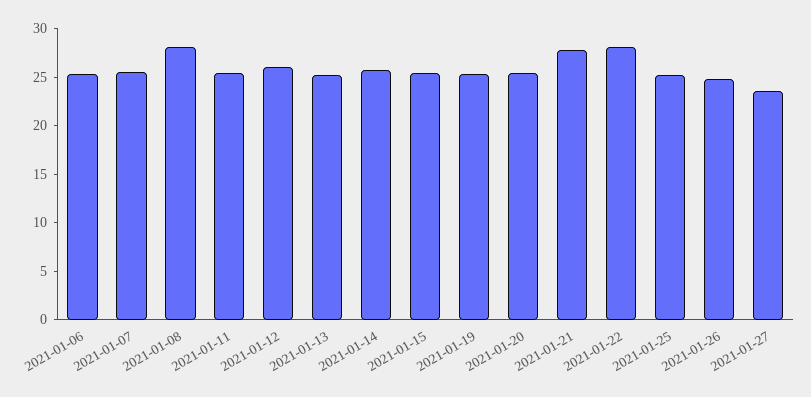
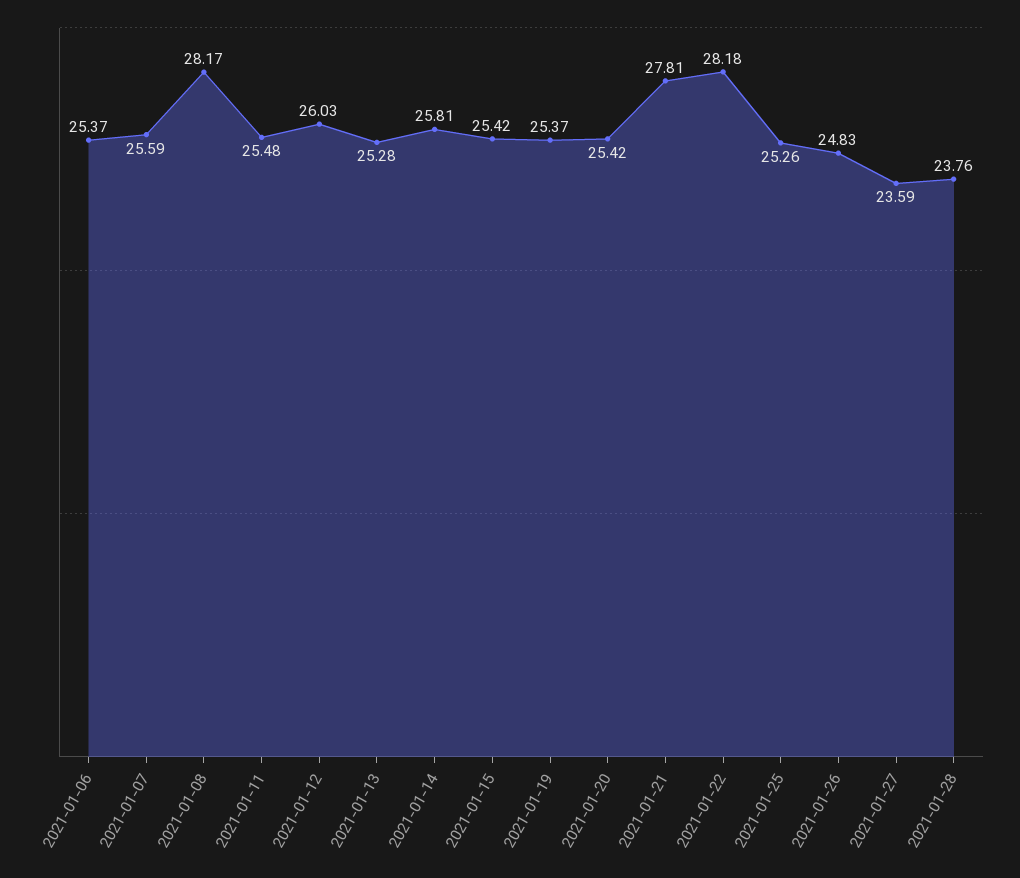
2021-01-28: none -> 23.76

